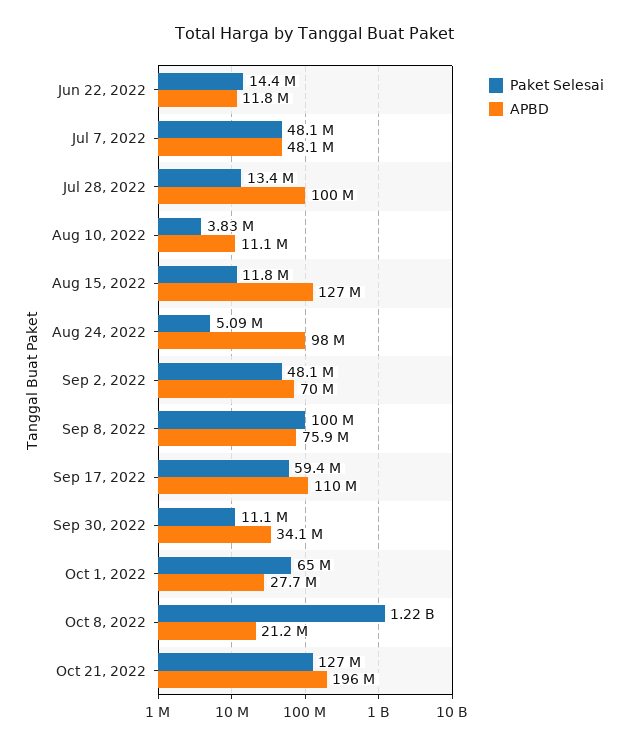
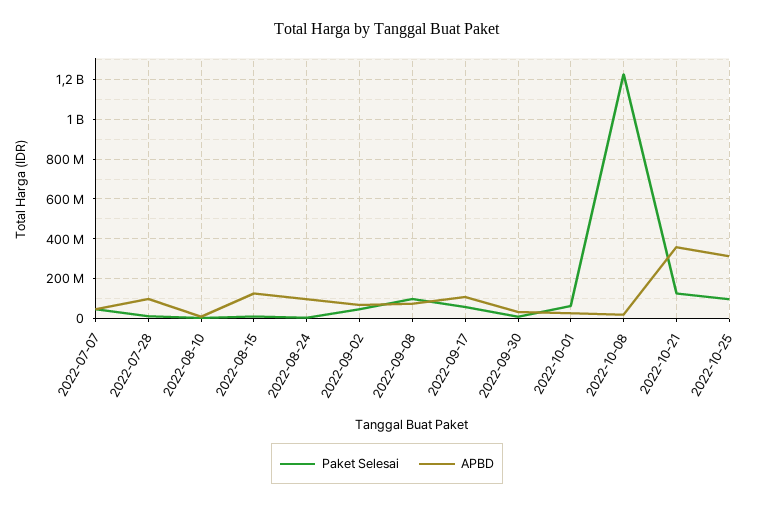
Paket Selesai, Jun 22, 2022: 14400000 -> none
APBD, Jun 22, 2022: 11800000 -> none
APBD, Oct 21, 2022: 196000000 -> 350000000
Paket Selesai, 2022-10-25: none -> 100000000
APBD, 2022-10-25: none -> 300000000

